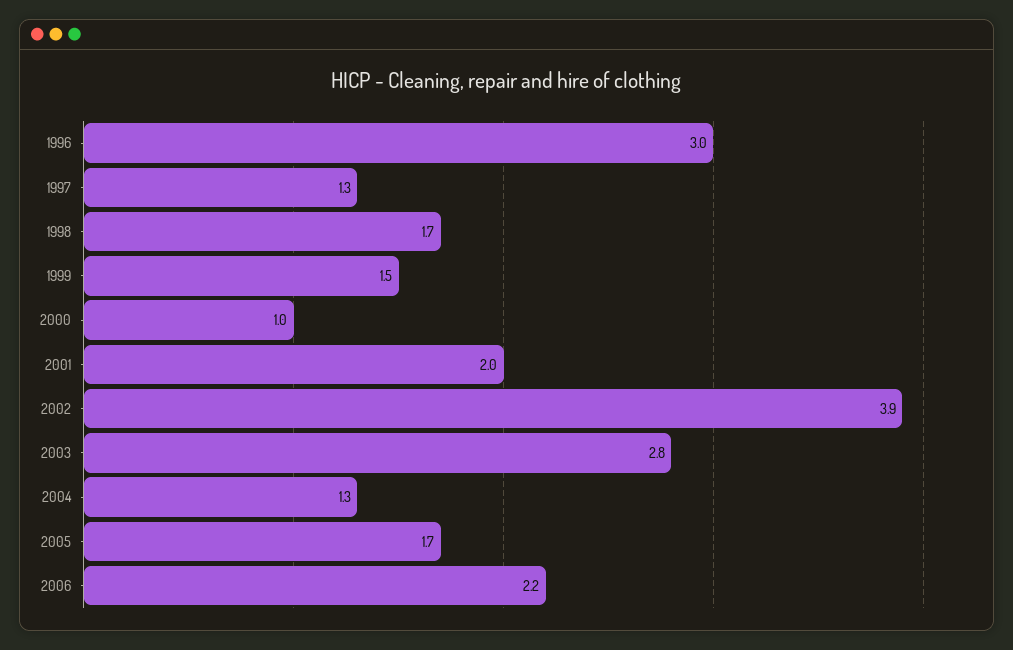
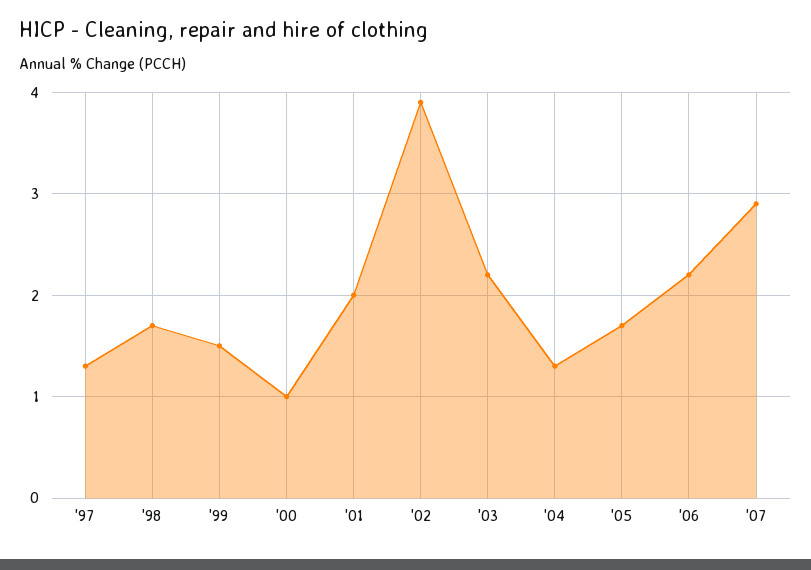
1996: 3 -> none
2003: 2.8 -> 2.2
'07: none -> 2.9

